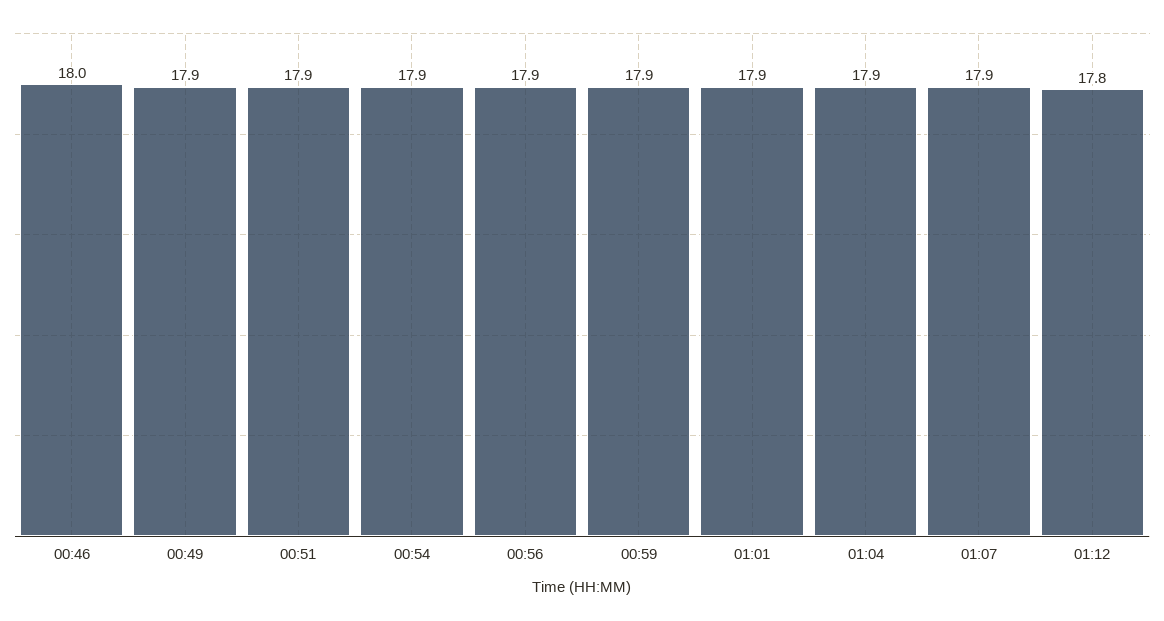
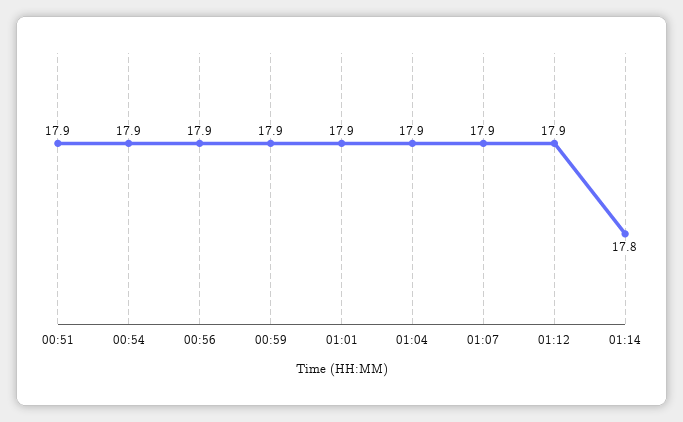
00:46: 18 -> none
00:49: 17.9 -> none
01:12: 17.8 -> 17.9
01:14: none -> 17.8

